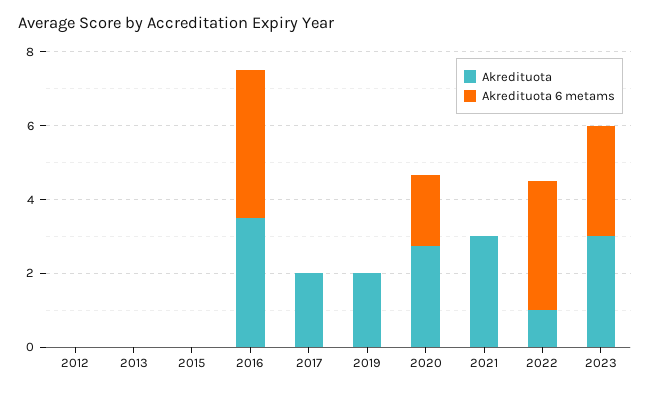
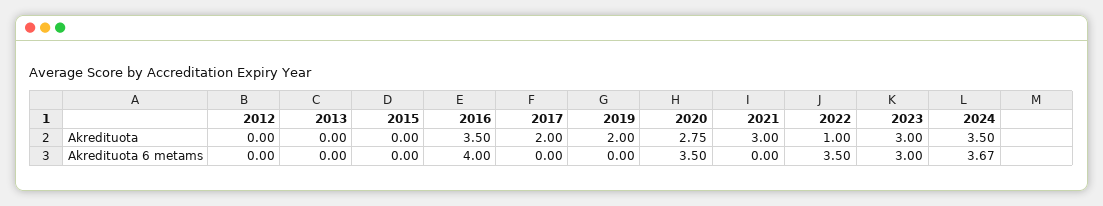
Akredituota 6 metams, 2020: 2 -> 3.5
Akredituota, 2024: none -> 3.5
Akredituota 6 metams, 2024: none -> 3.67

